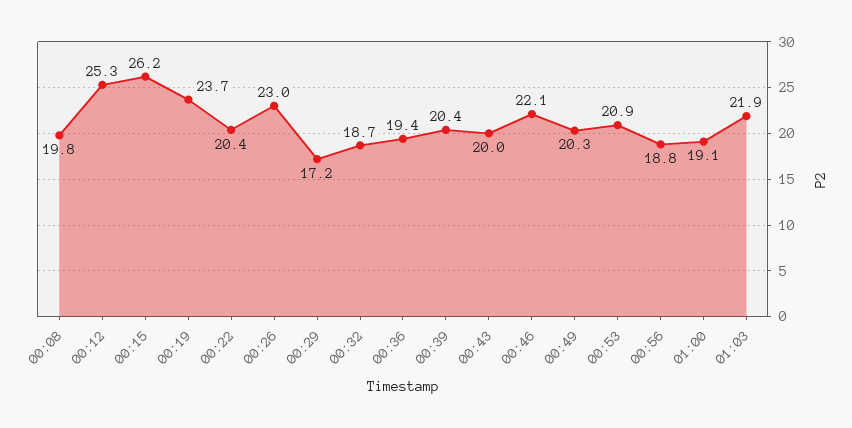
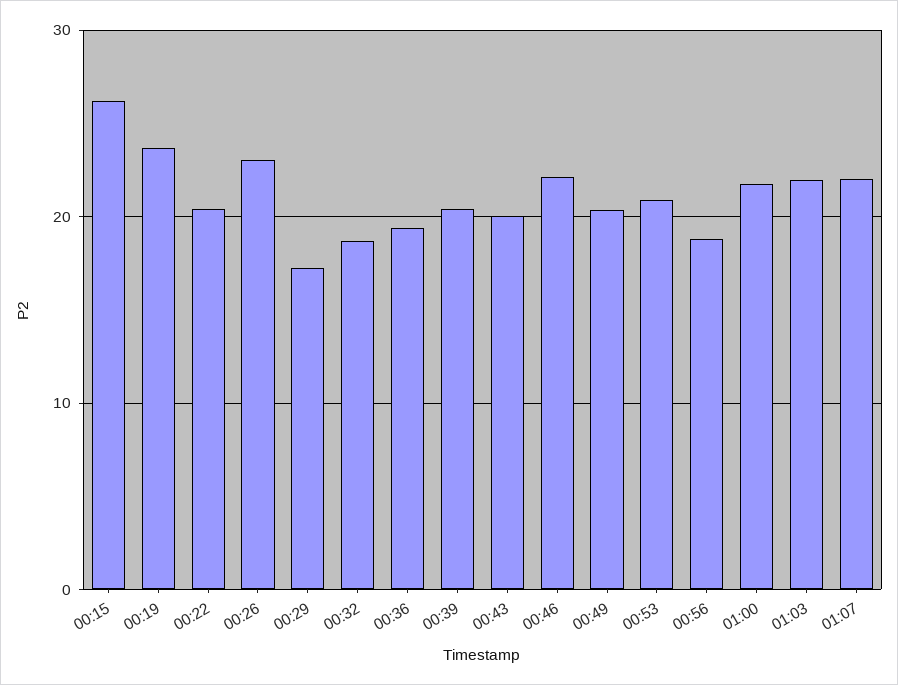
00:08: 19.8 -> none
00:12: 25.3 -> none
01:00: 19.1 -> 22
01:07: none -> 22

